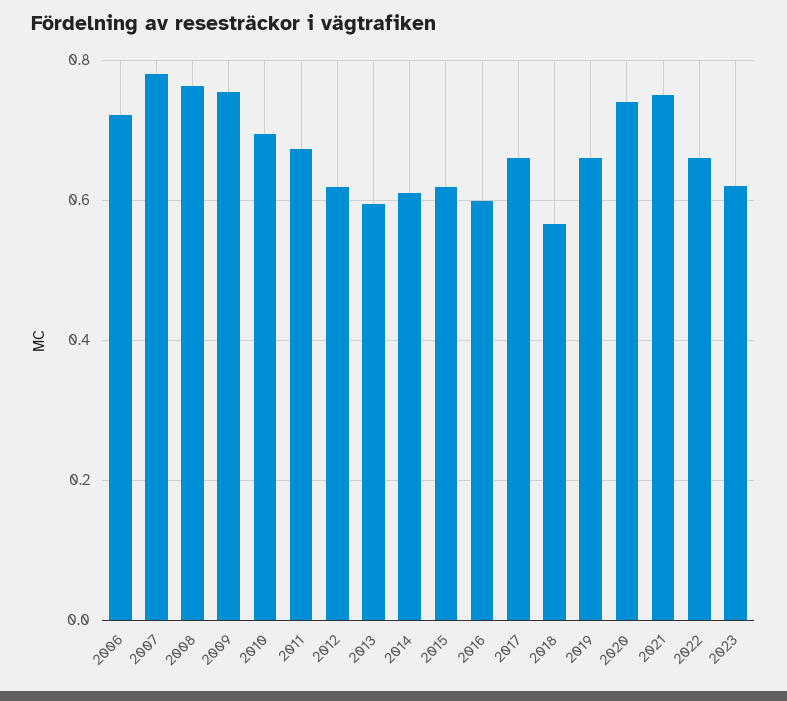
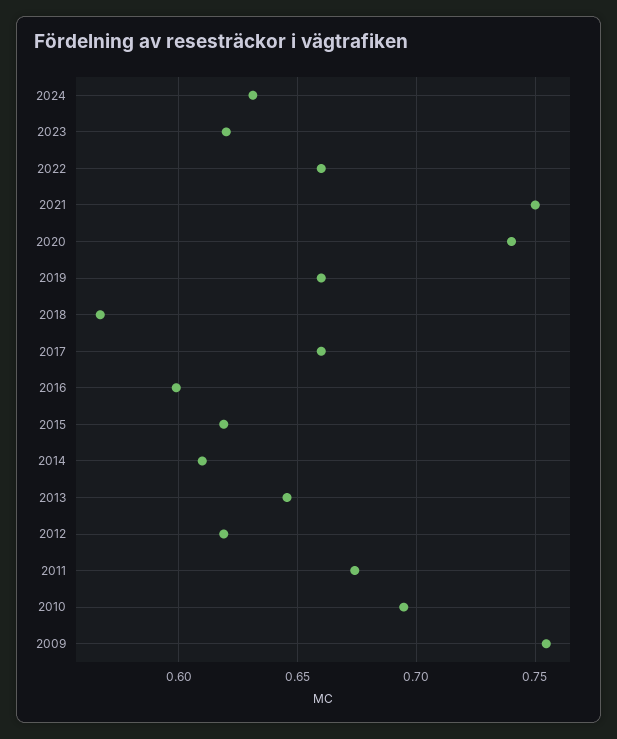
2006: 0.72 -> none
2007: 0.78 -> none
2008: 0.76 -> none
2013: 0.6 -> 0.645
2024: none -> 0.63

